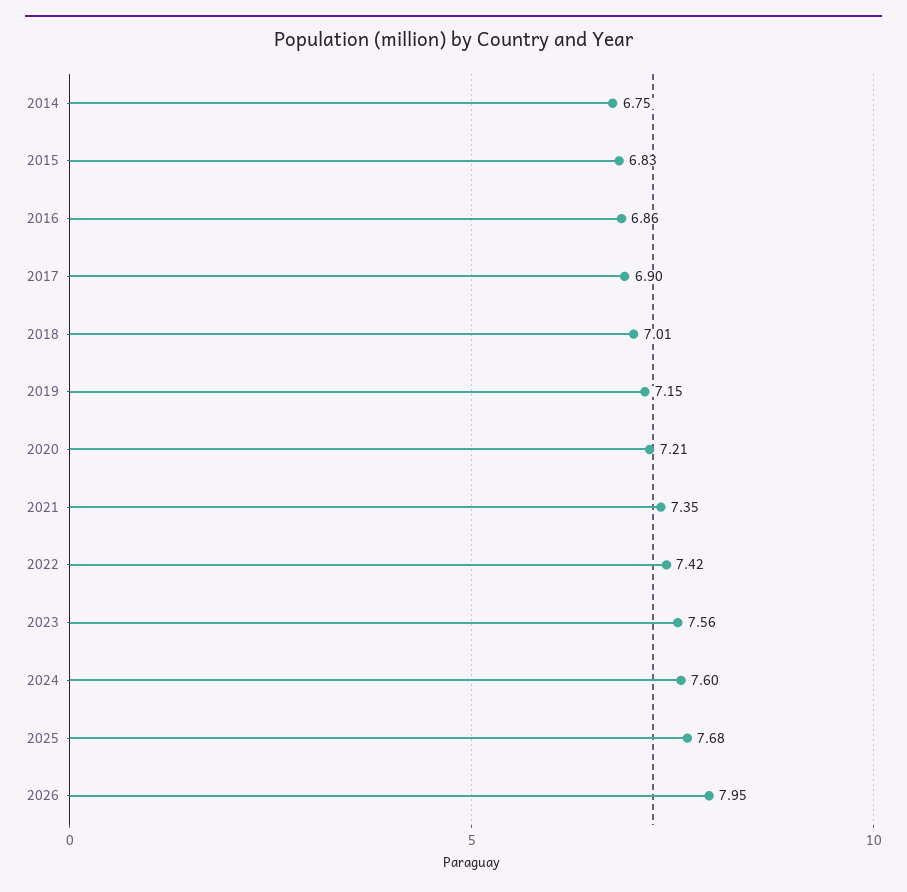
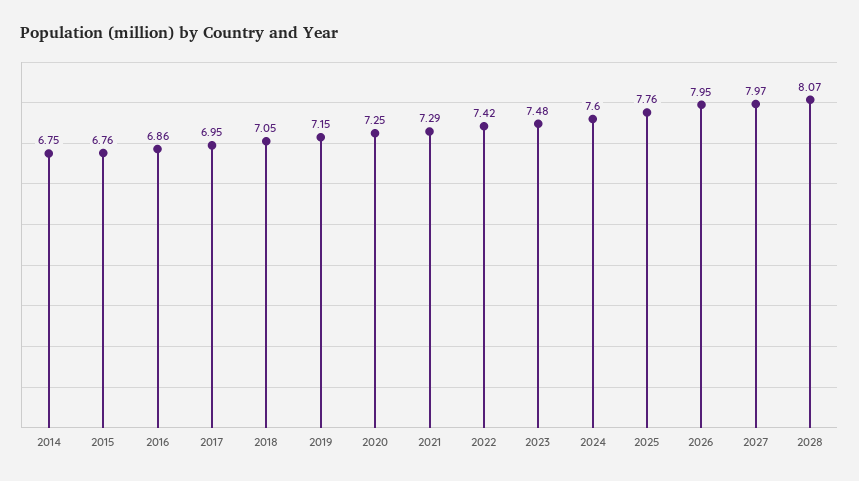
2015: 6.83 -> 6.76
2017: 6.9 -> 6.95
2018: 7.01 -> 7.05
2020: 7.21 -> 7.25
2021: 7.35 -> 7.29
2023: 7.56 -> 7.48
2025: 7.68 -> 7.76
2027: none -> 7.97
2028: none -> 8.07

